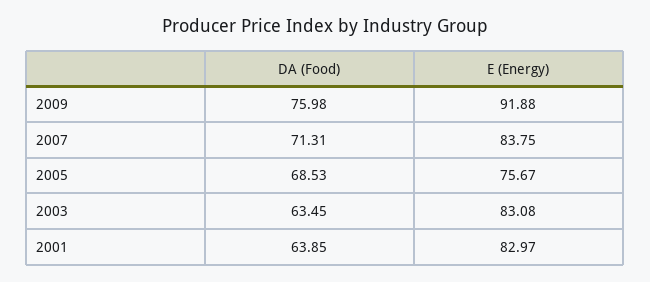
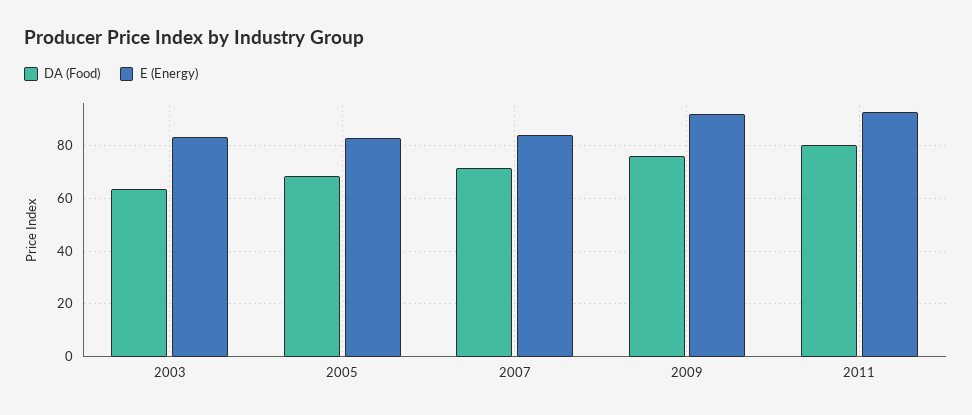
E (Energy), 2005: 75.67 -> 82.5
DA (Food), 2001: 63.85 -> none
E (Energy), 2001: 82.97 -> none
DA (Food), 2011: none -> 80
E (Energy), 2011: none -> 92.5

